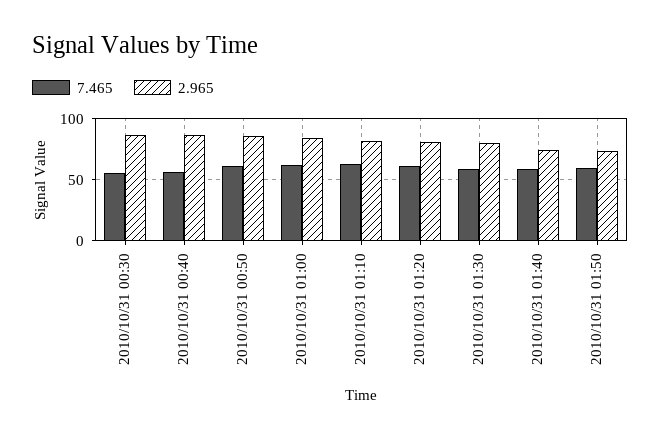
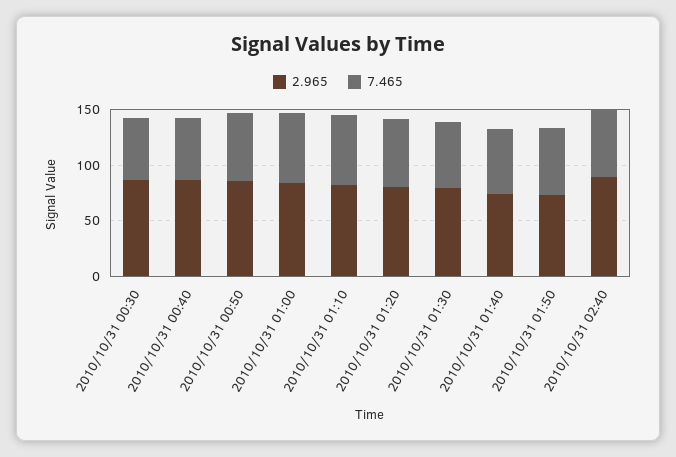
2.965, 2010/10/31 02:40: none -> 90
7.465, 2010/10/31 02:40: none -> 60

